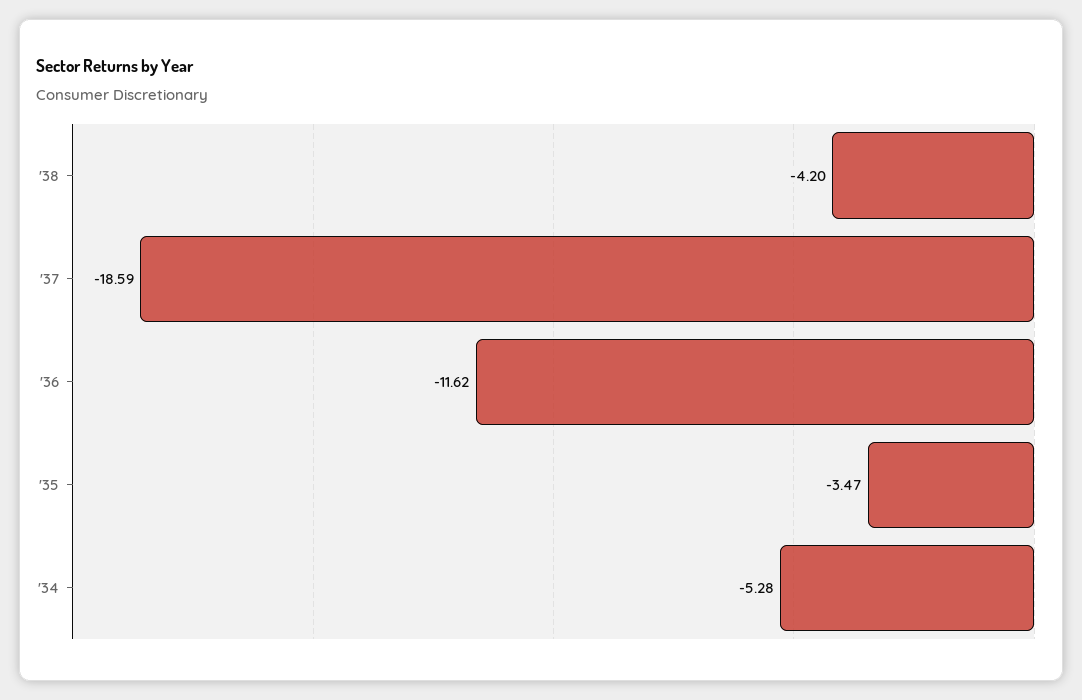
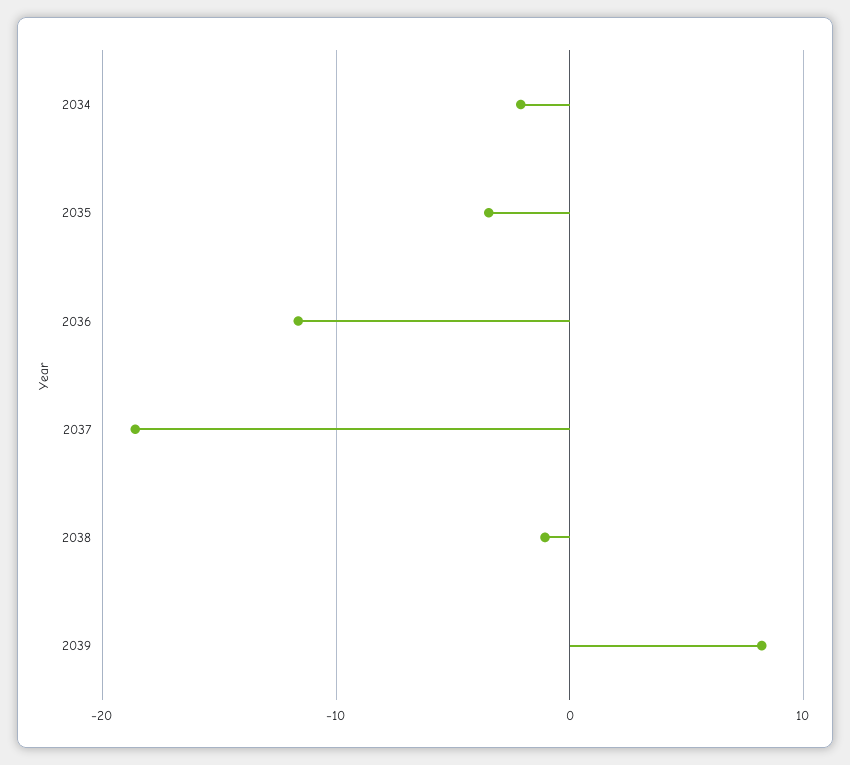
'38: -4.2 -> -1
'34: -5.28 -> -2
2039: none -> 8

